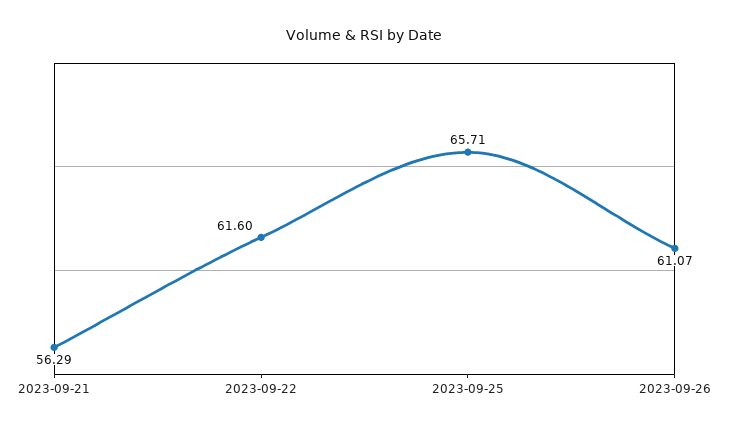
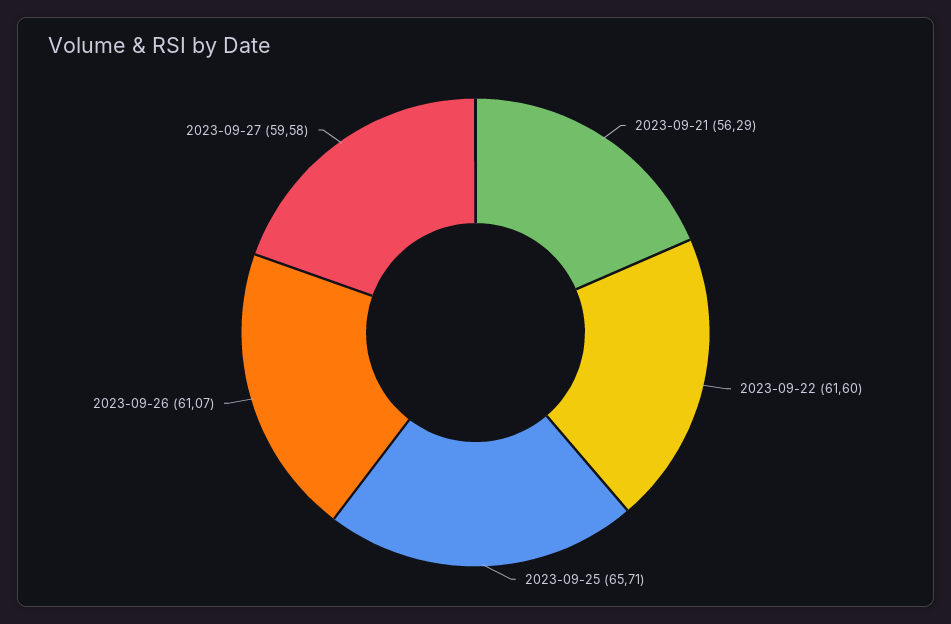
2023-09-27: none -> 59.58

